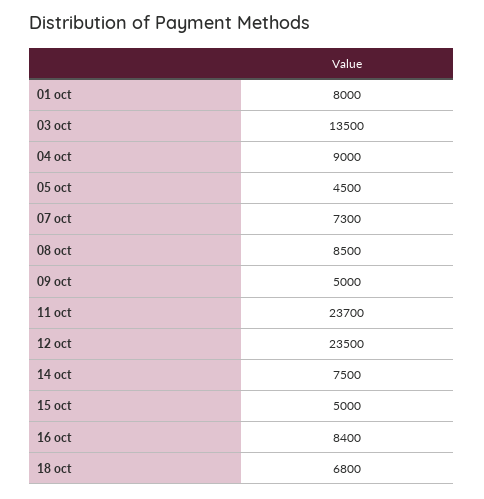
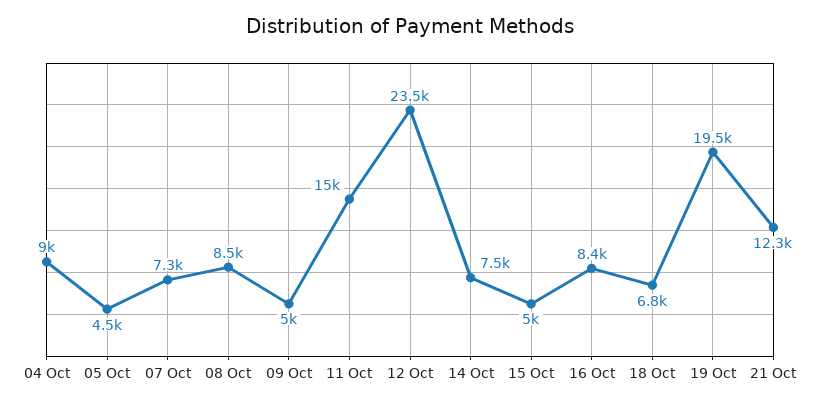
01 oct: 8000 -> none
03 oct: 13500 -> none
11 oct: 23700 -> 15000
19 Oct: none -> 19500
21 Oct: none -> 12300

